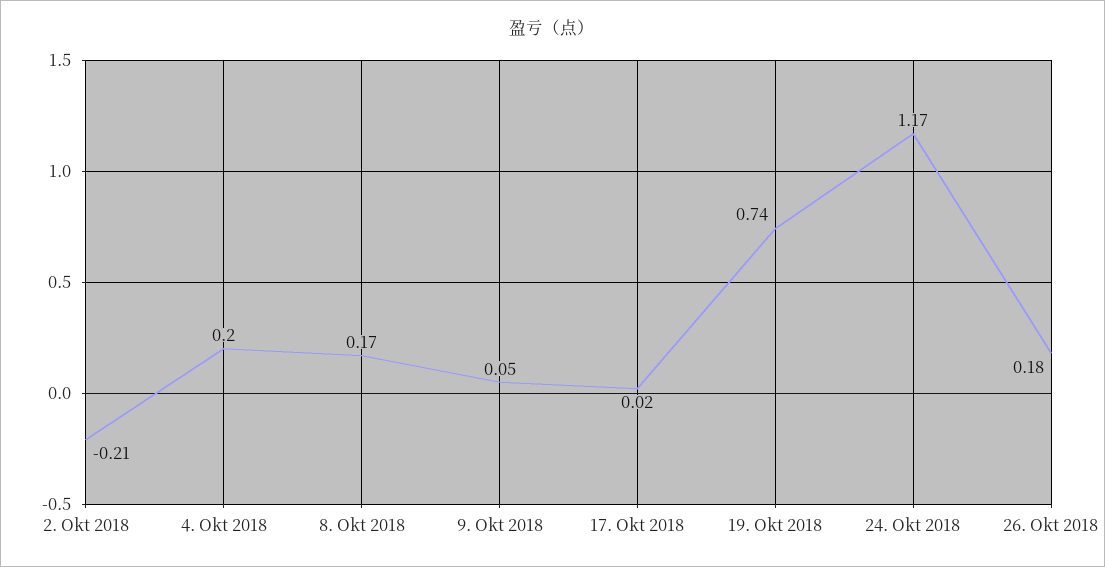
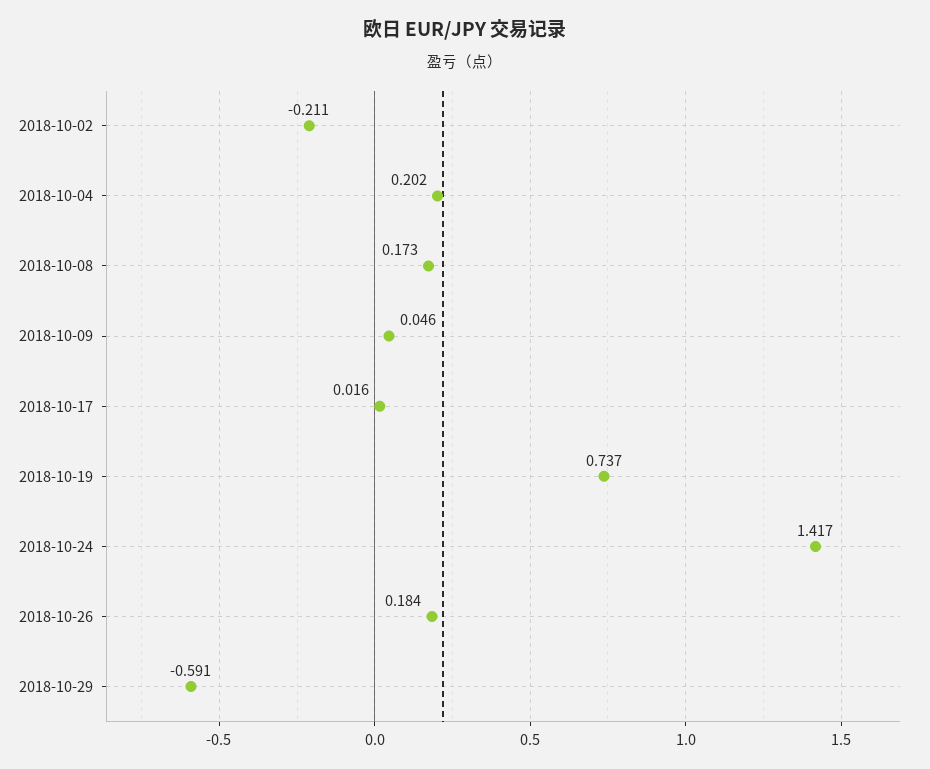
24. Okt 2018: 1.17 -> 1.417
2018-10-29: none -> -0.591

